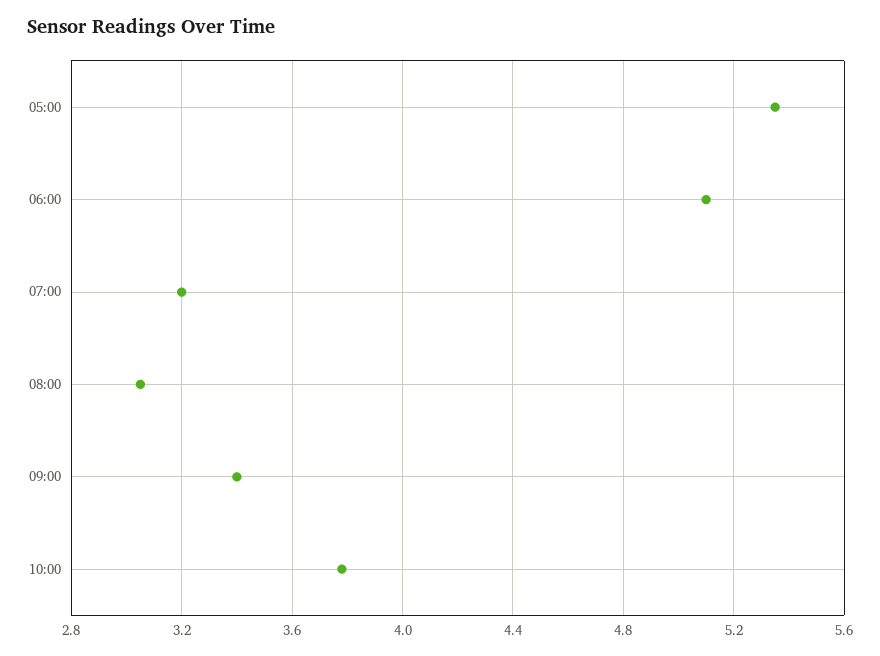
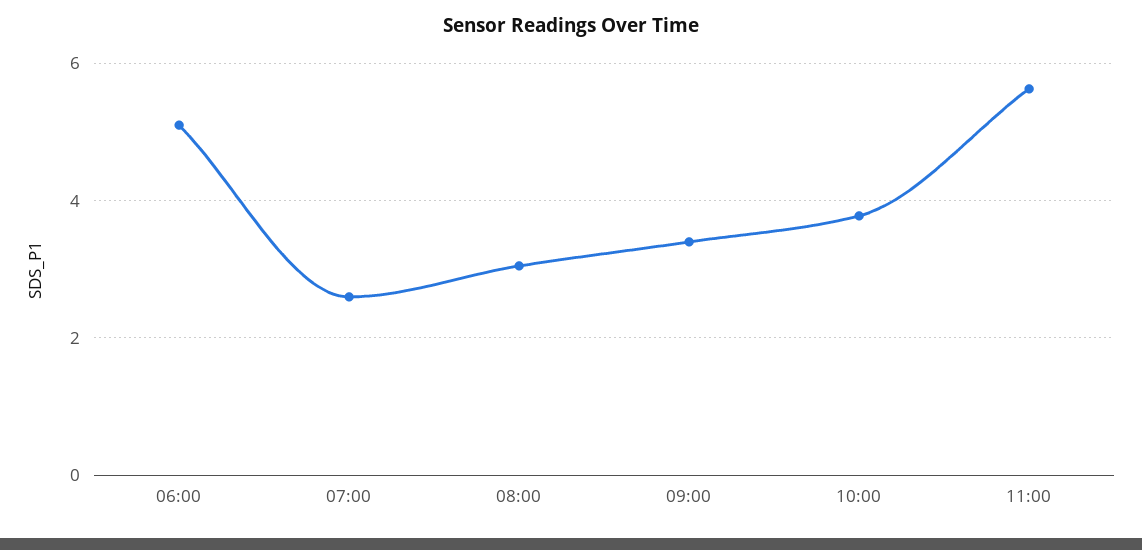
05:00: 5.35 -> none
07:00: 3.2 -> 2.6
11:00: none -> 5.6

